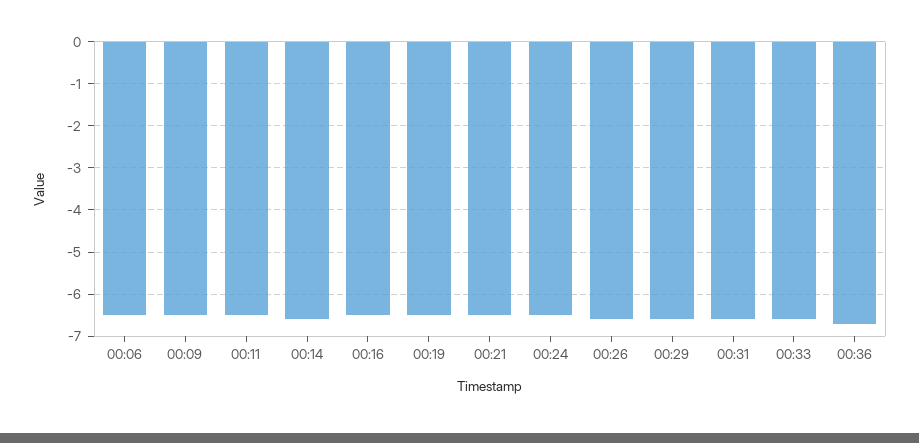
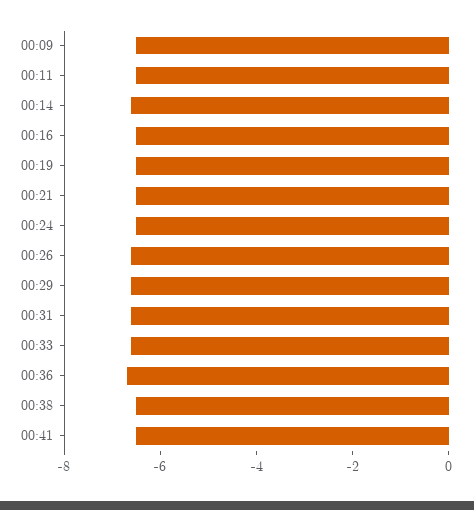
00:06: -6.5 -> none
00:38: none -> -6.5
00:41: none -> -6.5

